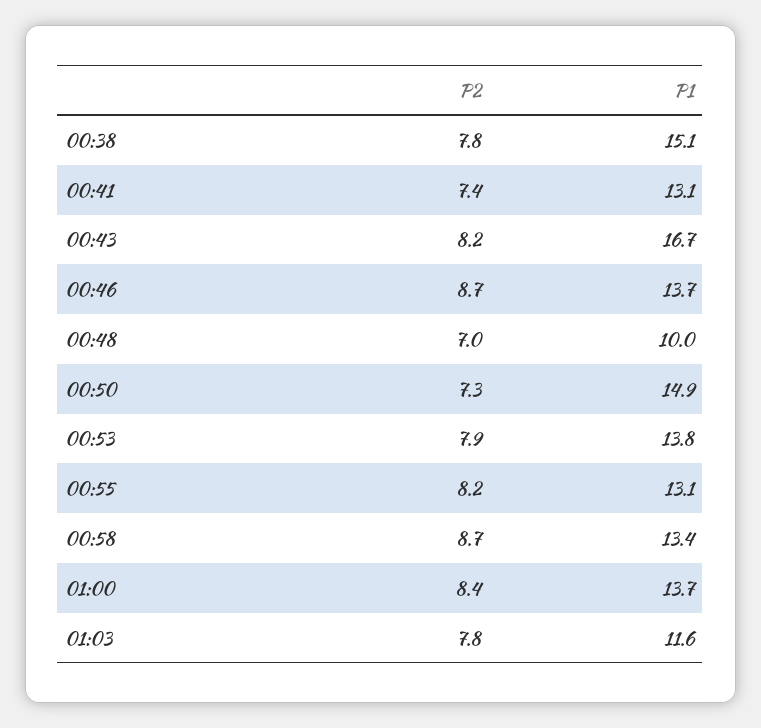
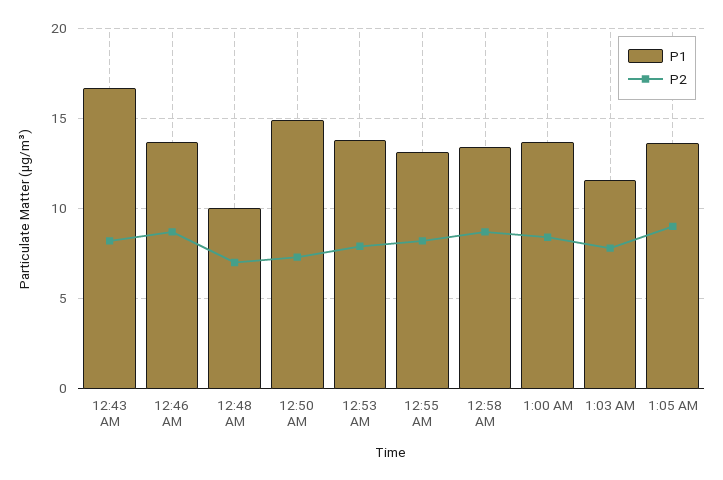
P2, 00:38: 7.8 -> none
P1, 00:38: 15.1 -> none
P2, 00:41: 7.4 -> none
P1, 00:41: 13.1 -> none
P1, 1:05 AM: none -> 13.5
P2, 1:05 AM: none -> 9

